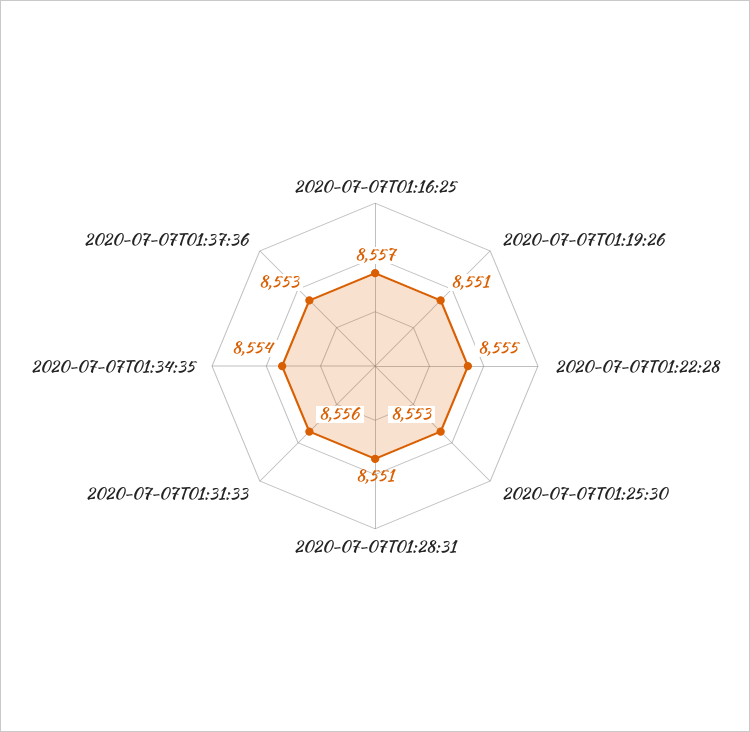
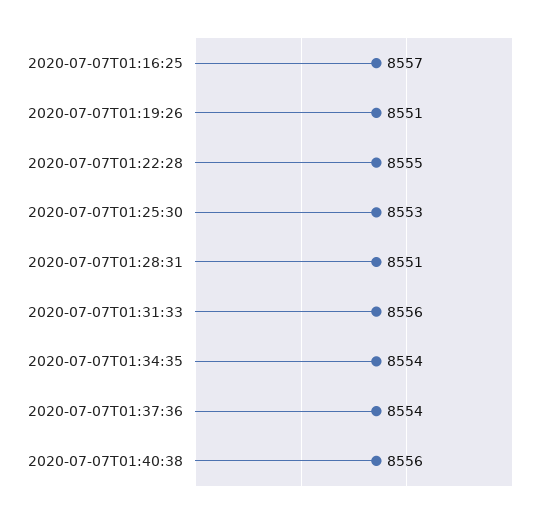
2020-07-07T01:37:36: 8553 -> 8554
2020-07-07T01:40:38: none -> 8556

